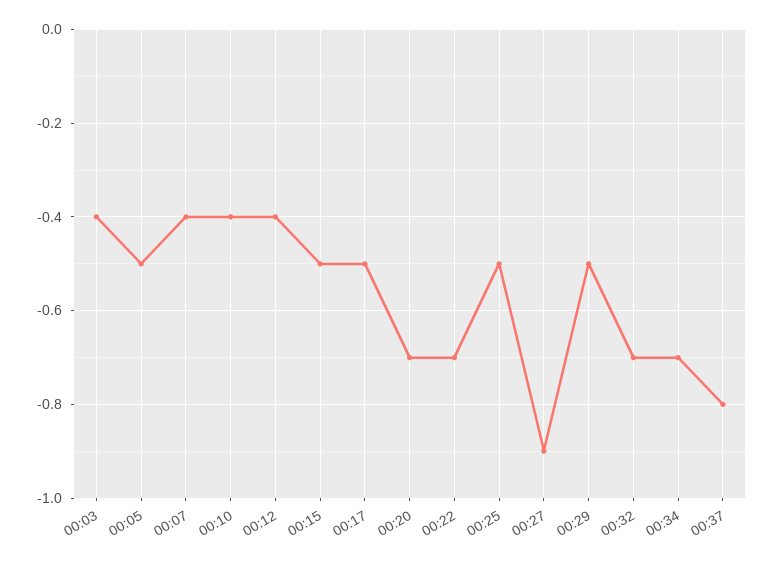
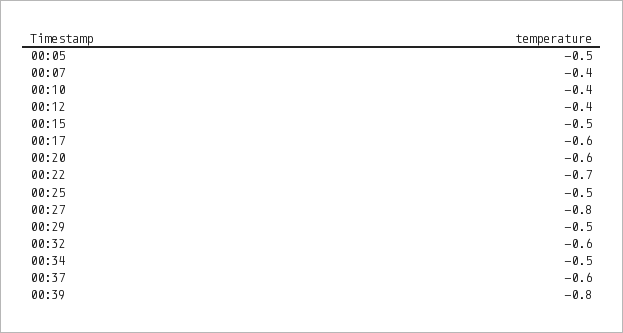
00:03: -0.4 -> none
00:17: -0.5 -> -0.6
00:20: -0.7 -> -0.6
00:27: -0.9 -> -0.8
00:32: -0.7 -> -0.6
00:34: -0.7 -> -0.5
00:37: -0.8 -> -0.6
00:39: none -> -0.8

